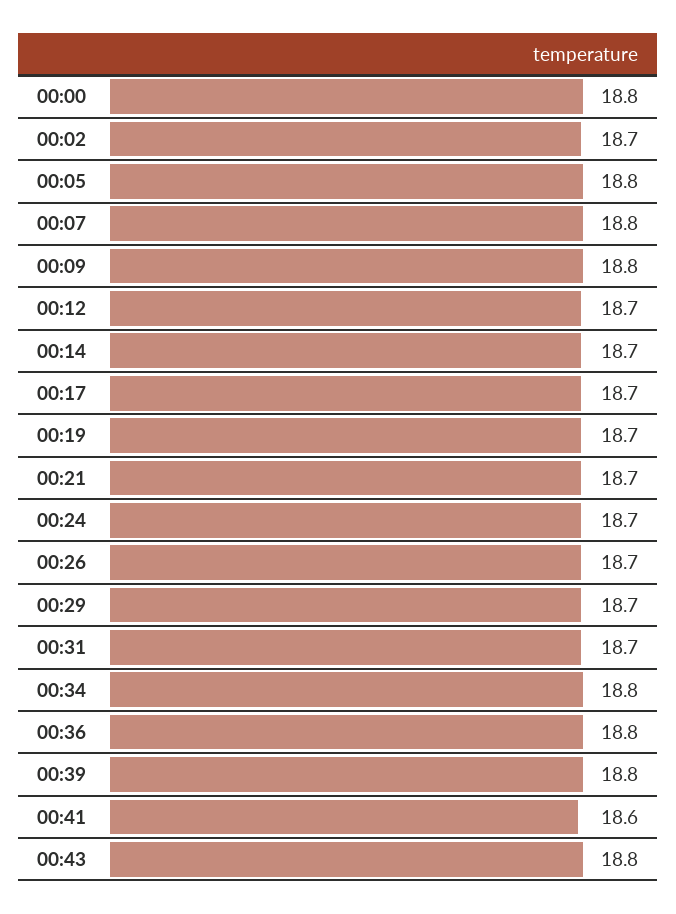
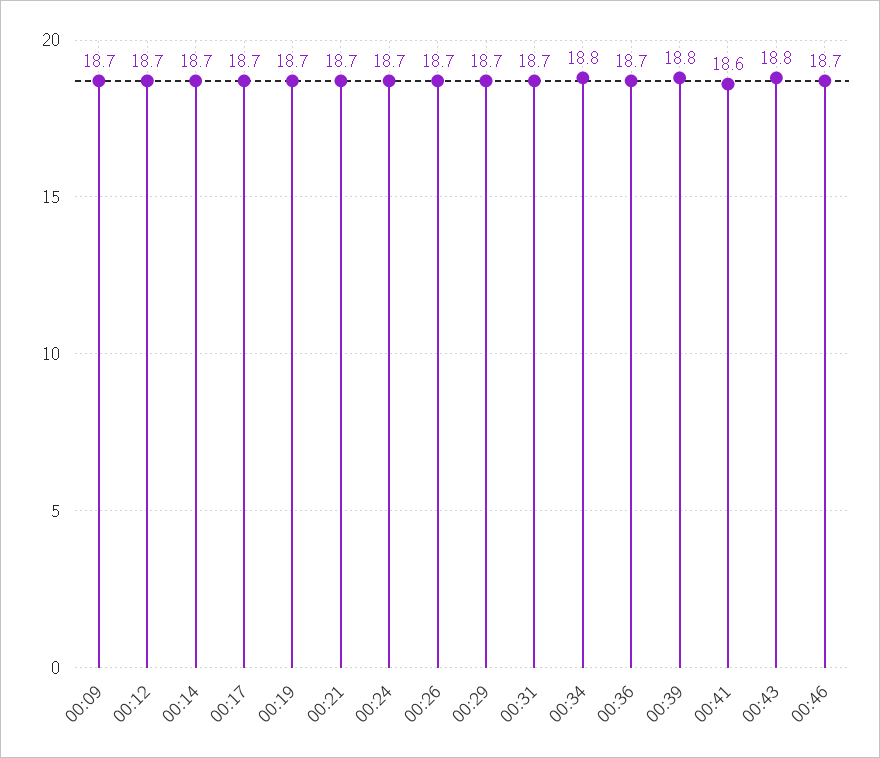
00:00: 18.8 -> none
00:02: 18.7 -> none
00:05: 18.8 -> none
00:07: 18.8 -> none
00:09: 18.8 -> 18.7
00:36: 18.8 -> 18.7
00:46: none -> 18.7

